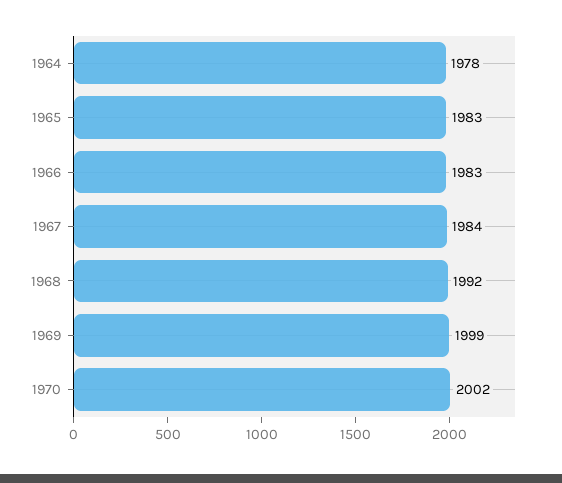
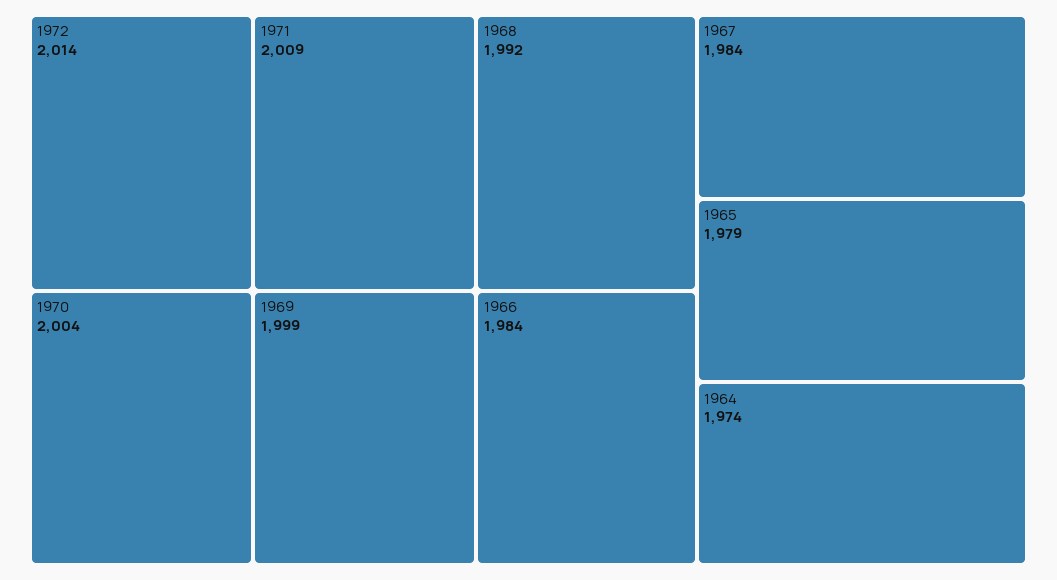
1964: 1978 -> 1974
1965: 1983 -> 1979
1966: 1983 -> 1984
1970: 2002 -> 2004
1972: none -> 2014
1971: none -> 2009

